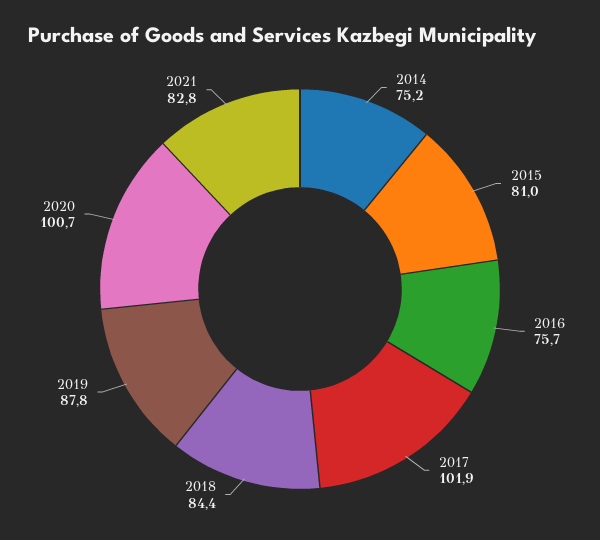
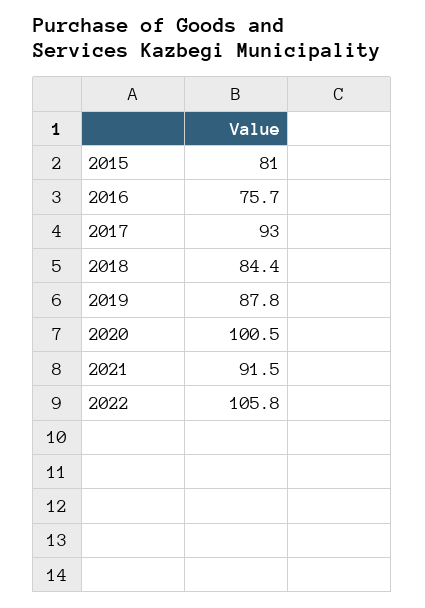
2014: 75.2 -> none
2017: 101.9 -> 93
2020: 100.7 -> 100.5
2021: 82.8 -> 91.5
2022: none -> 105.8

